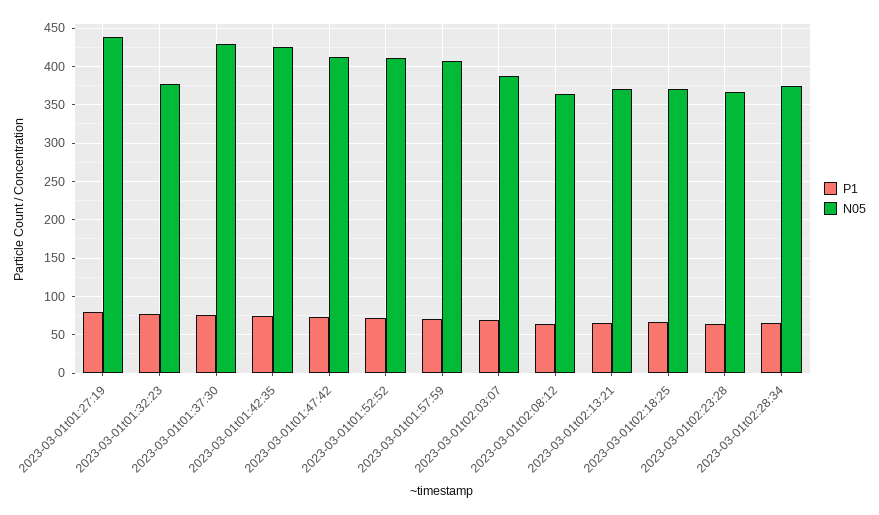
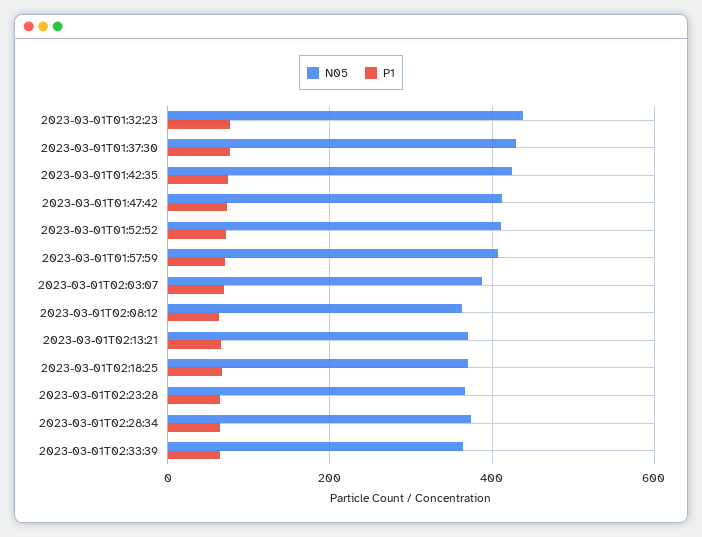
P1, 2023-03-01t01:27:19: 80 -> none
N05, 2023-03-01t01:27:19: 440 -> none
N05, 2023-03-01t01:32:23: 380 -> 440
N05, 2023-03-01T02:33:39: none -> 360
P1, 2023-03-01T02:33:39: none -> 60

